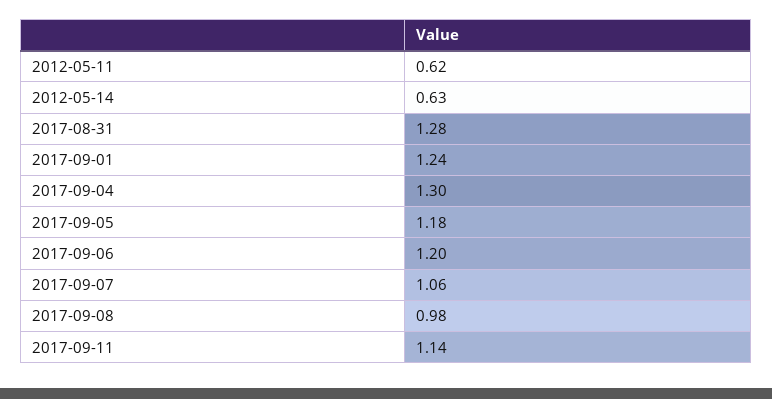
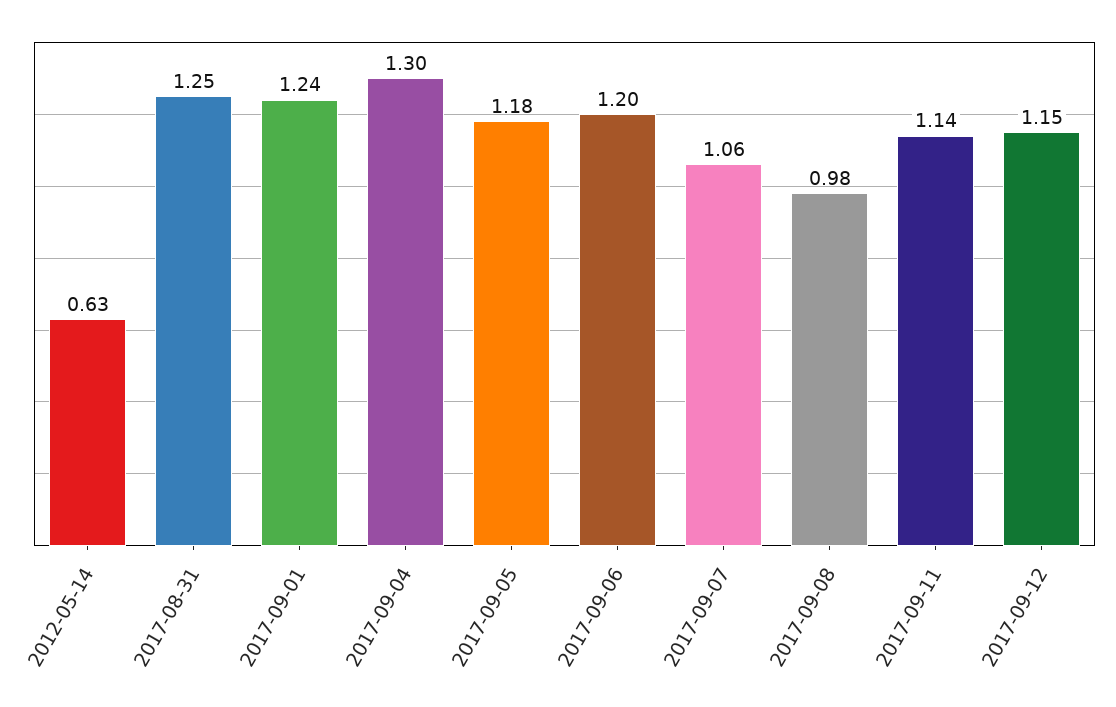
2012-05-11: 0.62 -> none
2017-08-31: 1.28 -> 1.25
2017-09-12: none -> 1.15

